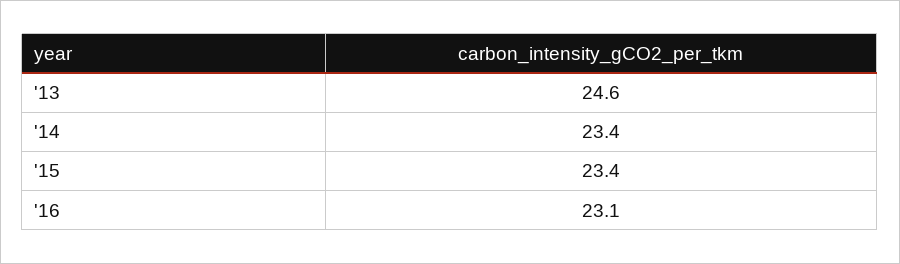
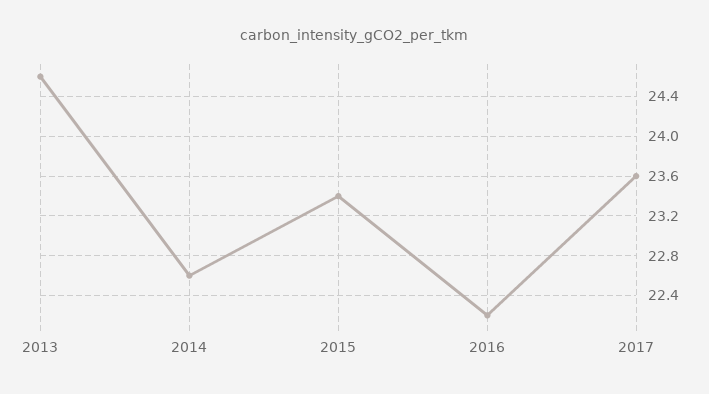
'14: 23.4 -> 22.6
'16: 23.1 -> 22.2
2017: none -> 23.6

